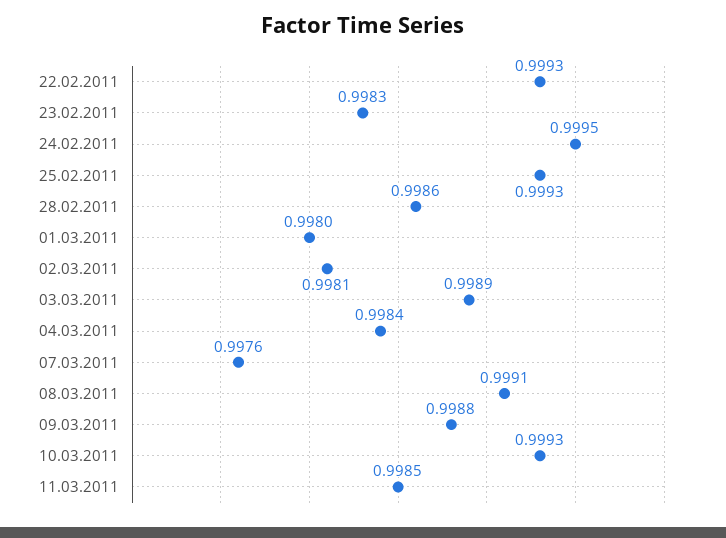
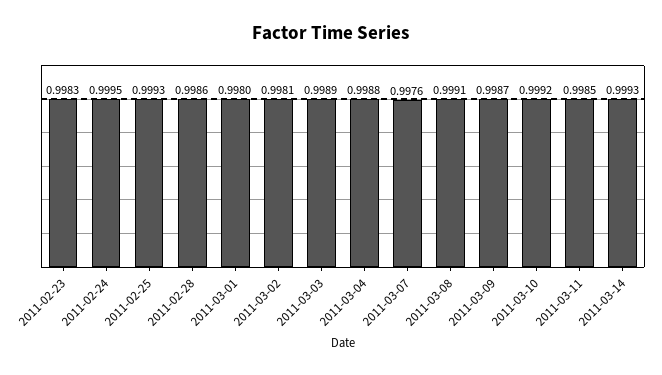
22.02.2011: 0.9993 -> none
04.03.2011: 0.9984 -> 0.9988
09.03.2011: 0.9988 -> 0.9987
10.03.2011: 0.9993 -> 0.9992
2011-03-14: none -> 0.9993

